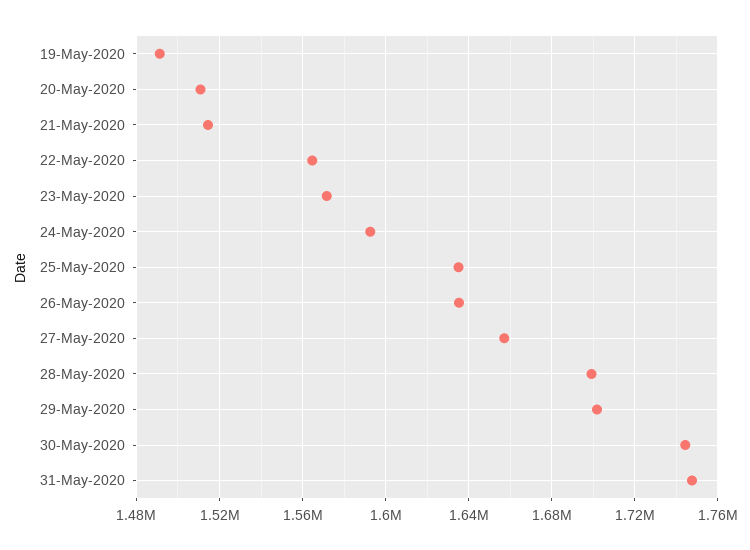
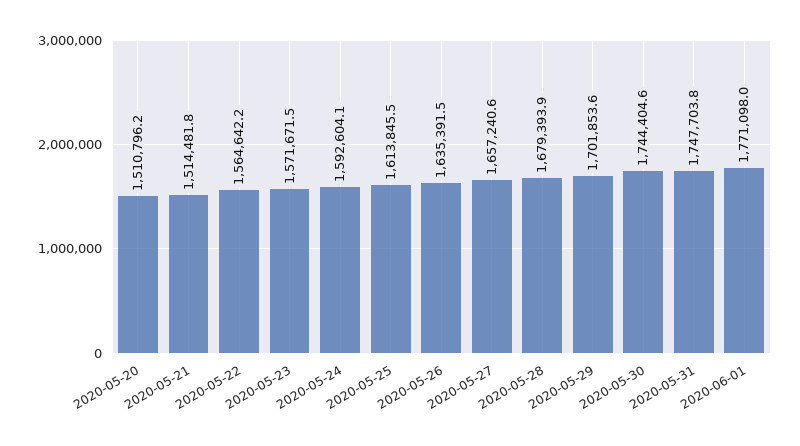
19-May-2020: 1490000 -> none
25-May-2020: 1635000 -> 1613845.5
28-May-2020: 1700000 -> 1679393.9
2020-06-01: none -> 1771098

